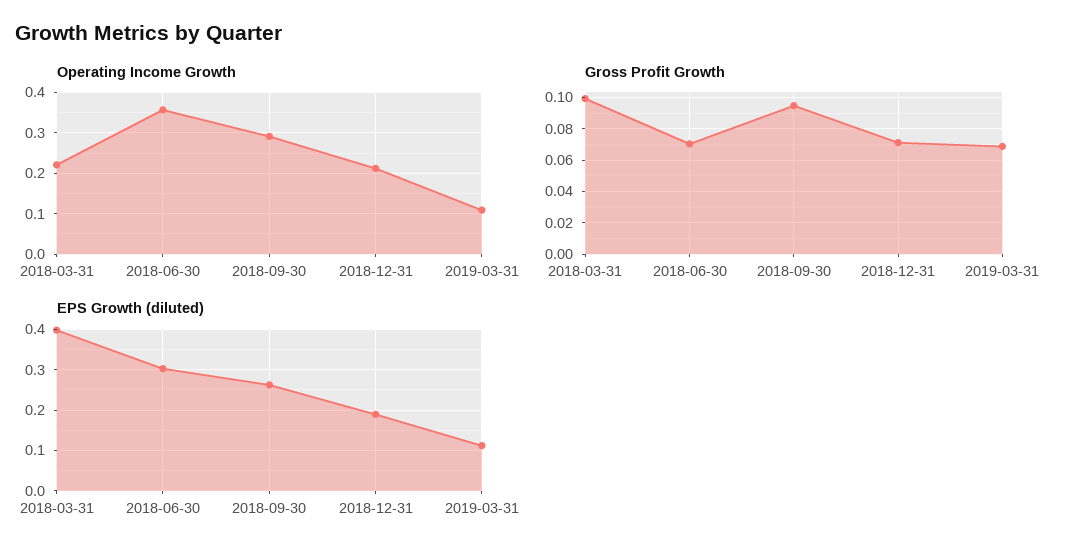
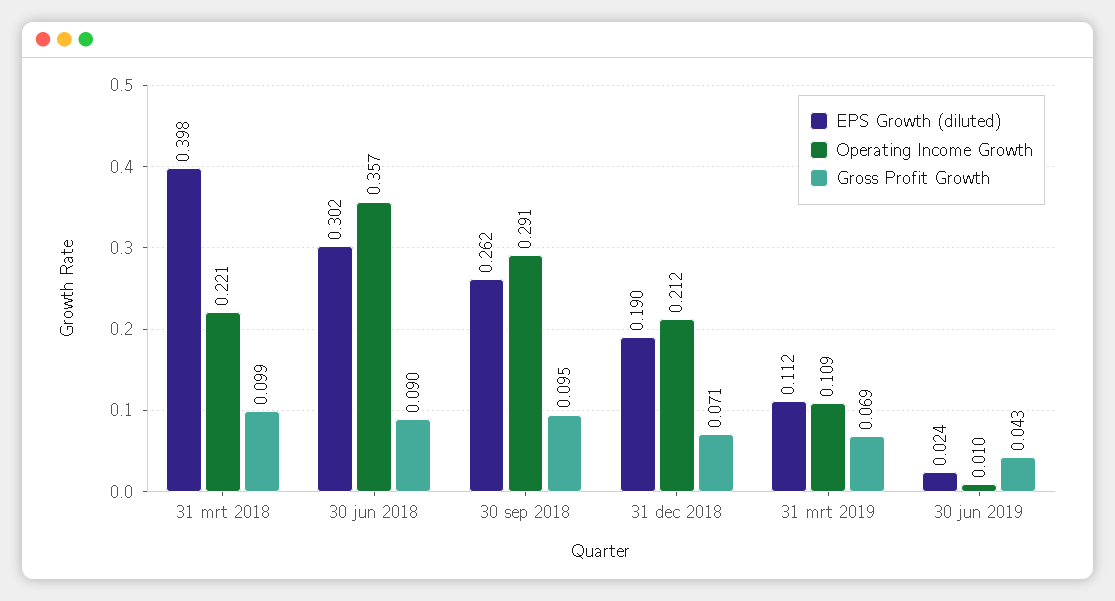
Gross Profit Growth, 2018-06-30: 0.07 -> 0.09
EPS Growth (diluted), 30 jun 2019: none -> 0.024
Operating Income Growth, 30 jun 2019: none -> 0.01
Gross Profit Growth, 30 jun 2019: none -> 0.043

